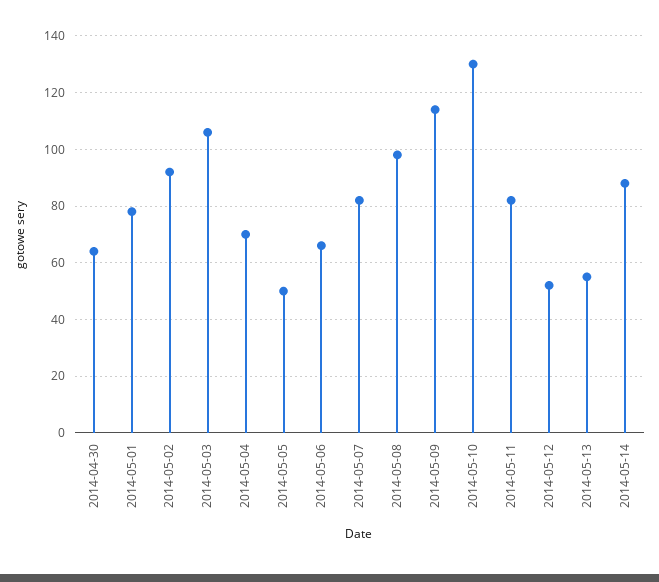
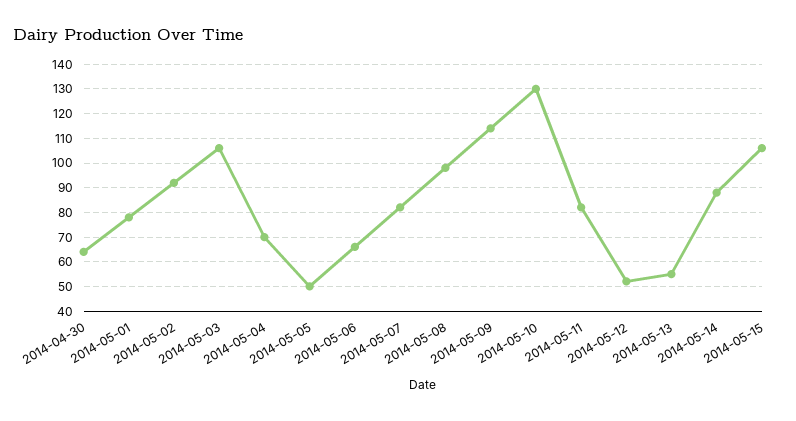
2014-05-15: none -> 105

